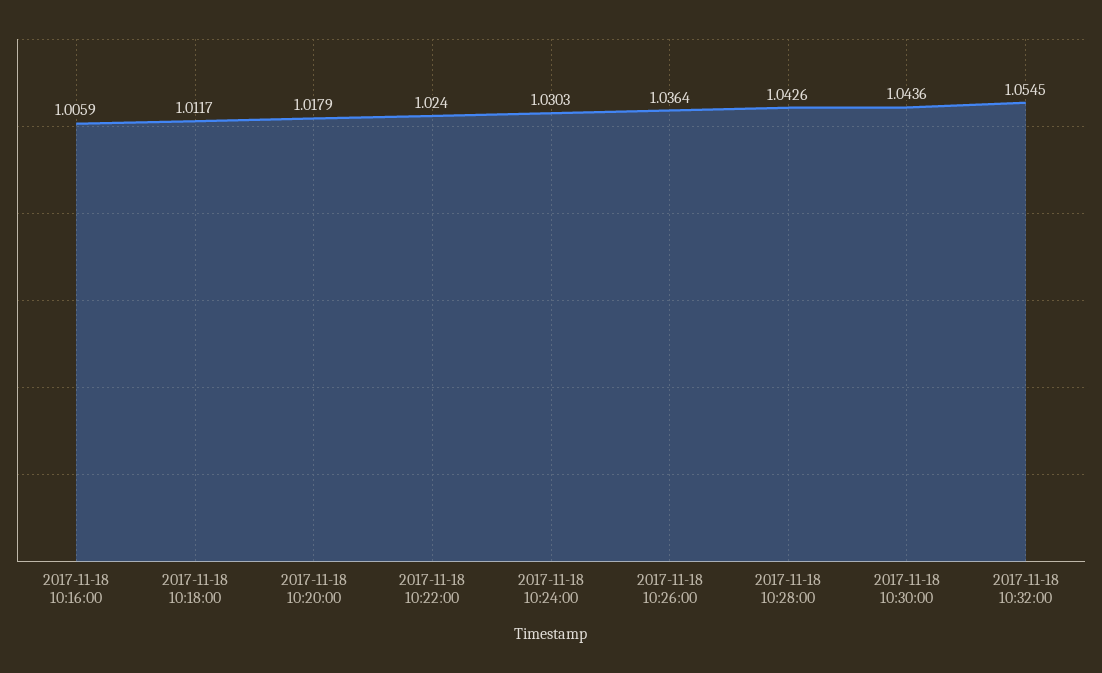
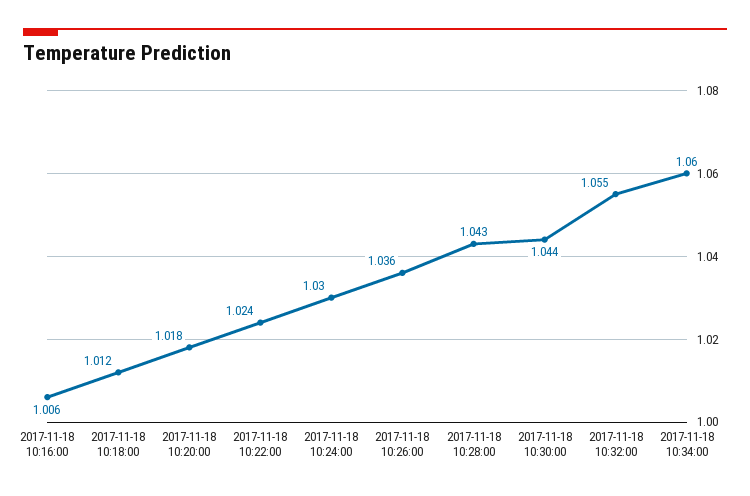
2017-11-18 10:34:00: none -> 1.06

